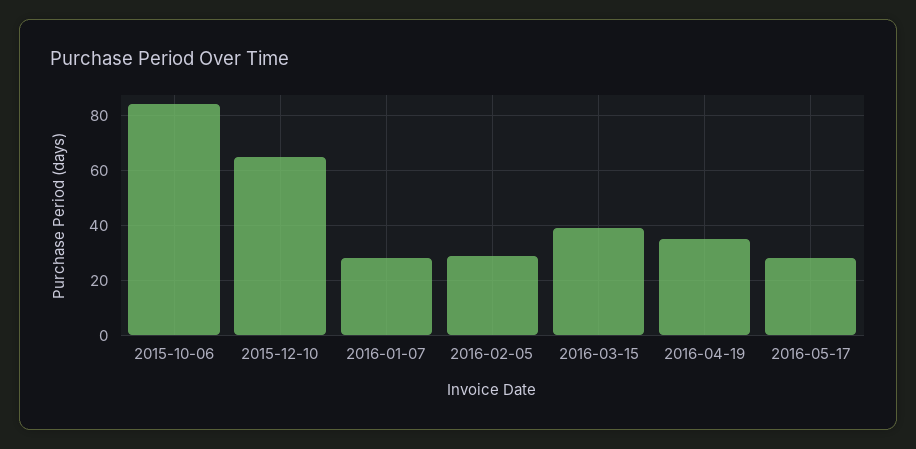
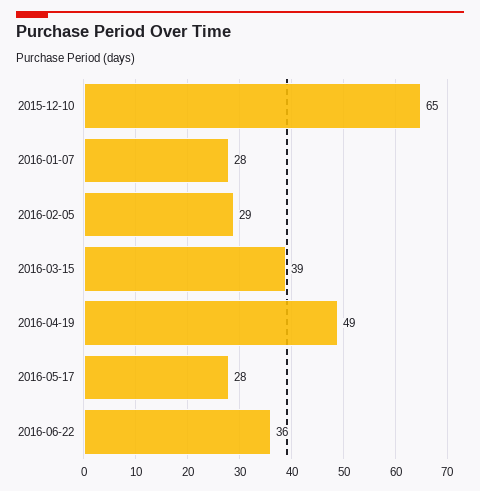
2015-10-06: 85 -> none
2016-04-19: 35 -> 49
2016-06-22: none -> 36

